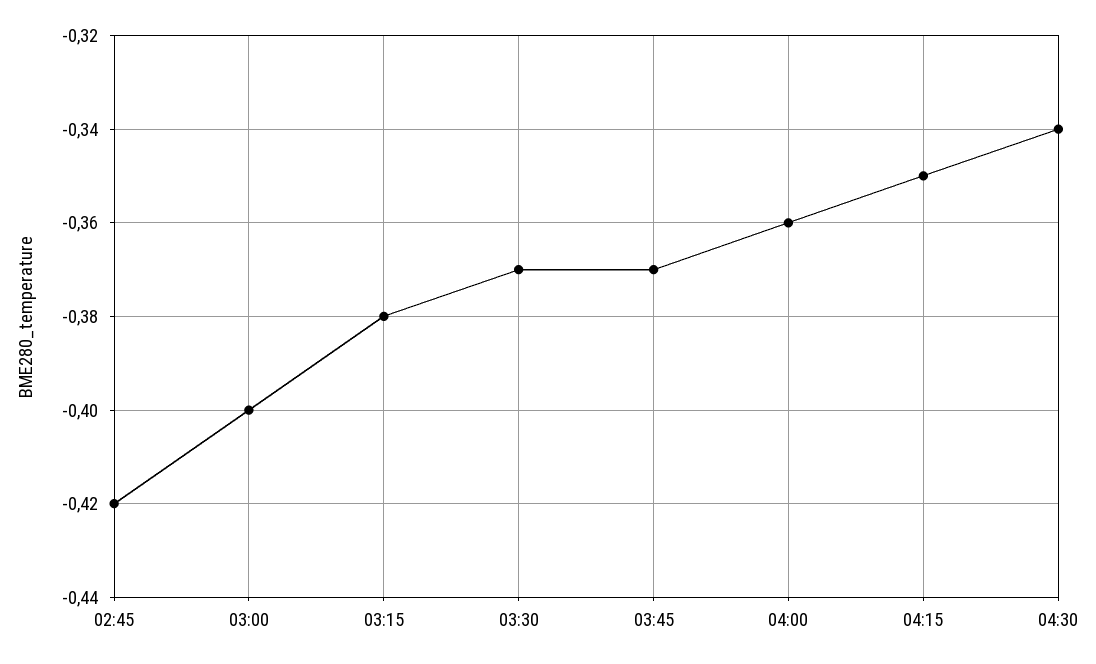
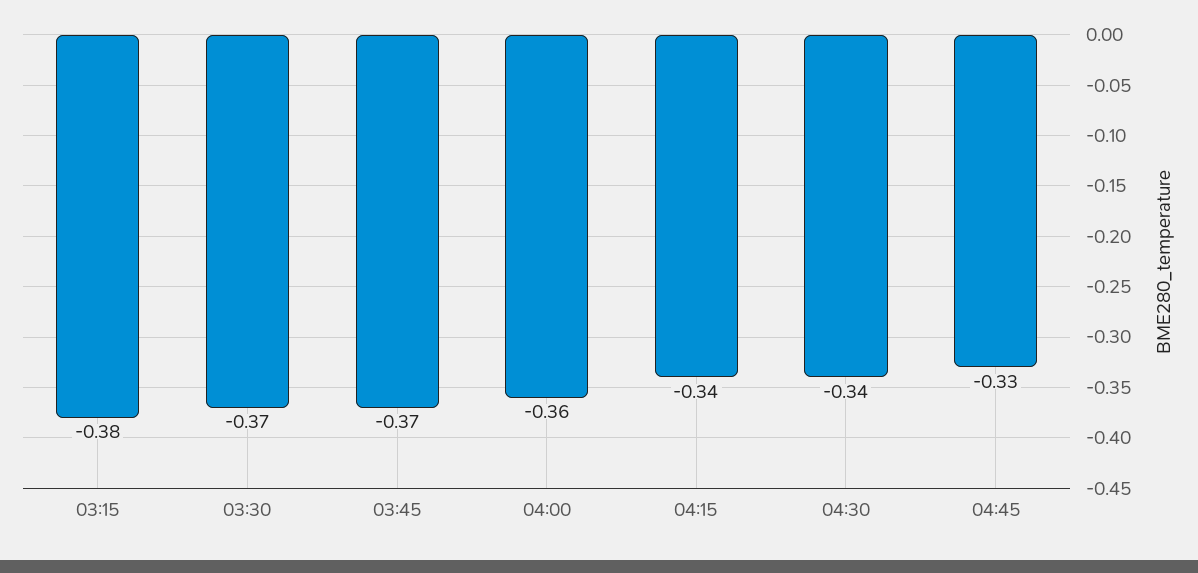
02:45: -0.42 -> none
03:00: -0.4 -> none
04:15: -0.35 -> -0.34
04:45: none -> -0.33

